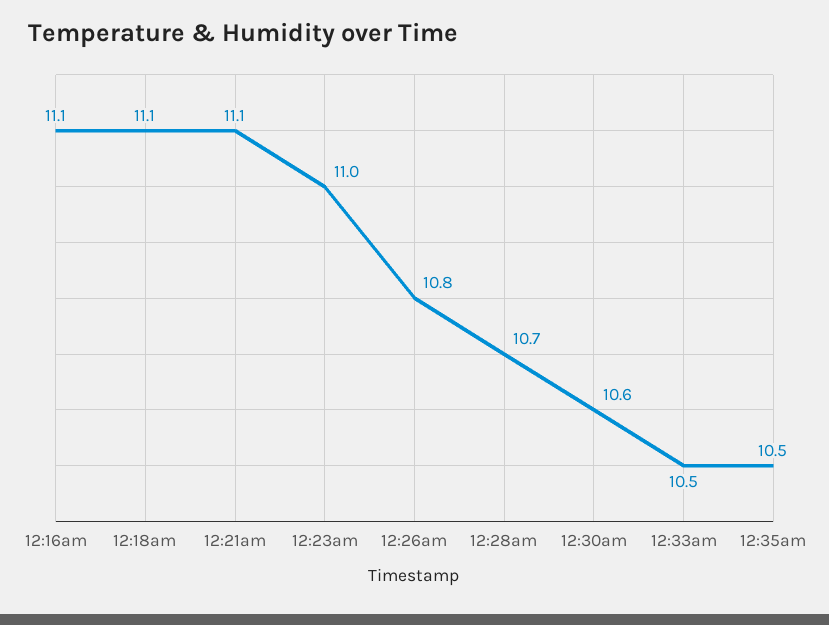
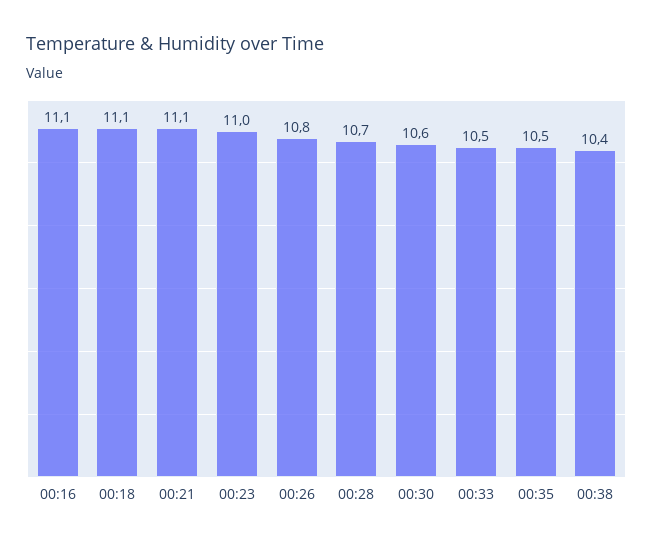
00:38: none -> 10.4

